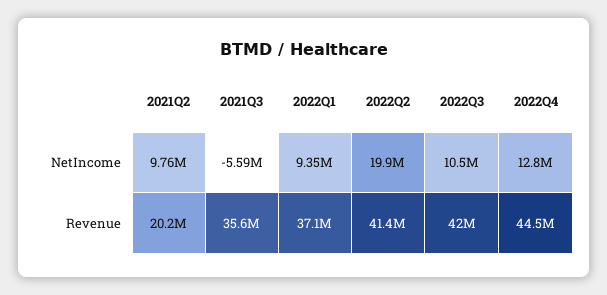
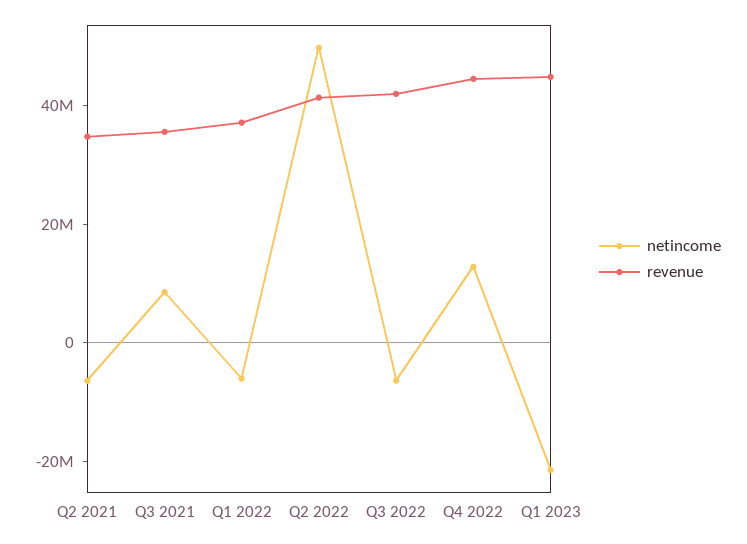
NetIncome, 2021Q2: 9760000 -> -5000000
NetIncome, 2021Q3: -5590000 -> 10000000
NetIncome, 2022Q1: 9350000 -> -5000000
NetIncome, 2022Q2: 19900000 -> 50000000
NetIncome, 2022Q3: 10500000 -> -5000000
Revenue, 2021Q2: 20200000 -> 35000000
NetIncome, Q1 2023: none -> -20000000
Revenue, Q1 2023: none -> 45000000

